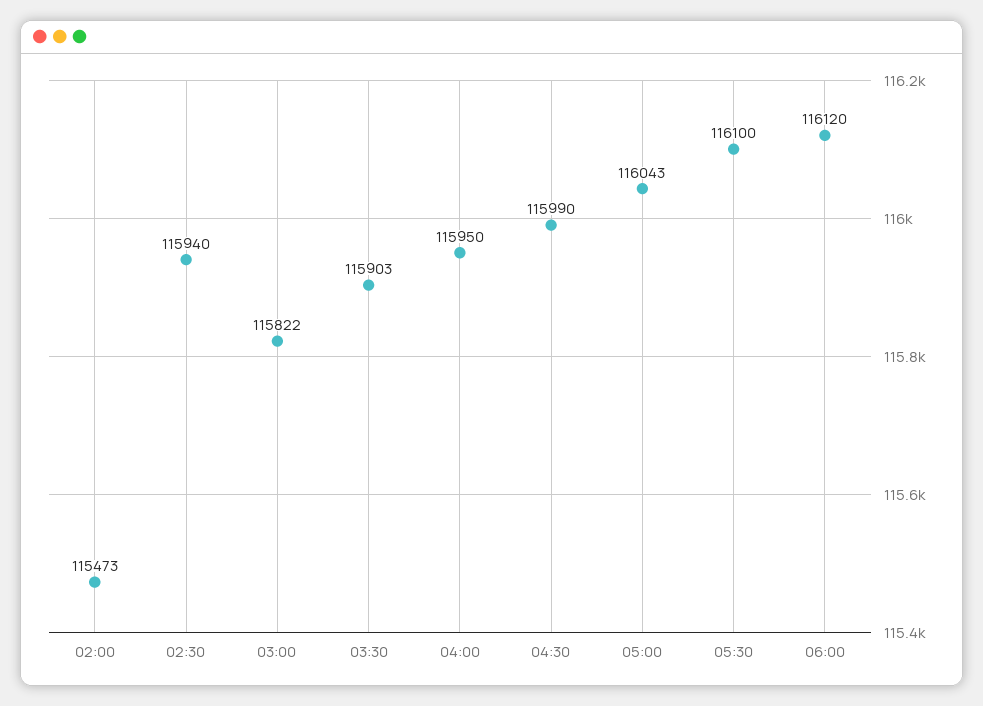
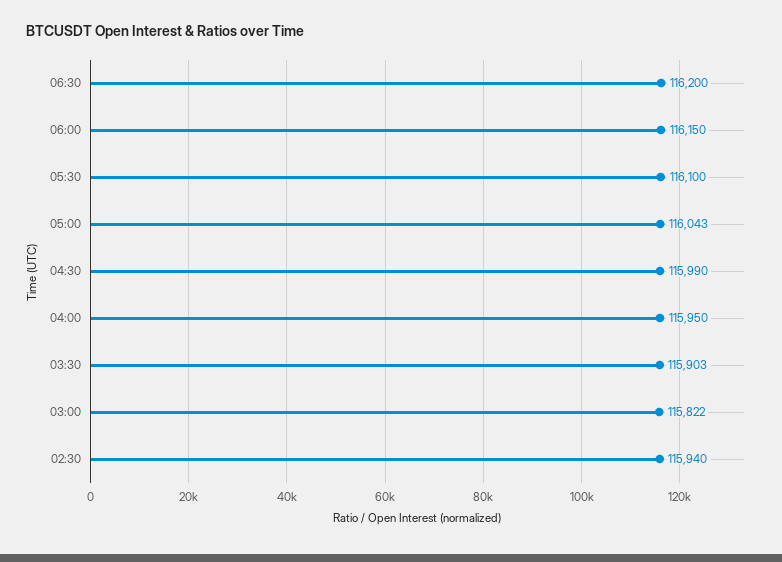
02:00: 115473 -> none
06:00: 116120 -> 116150
06:30: none -> 116200

